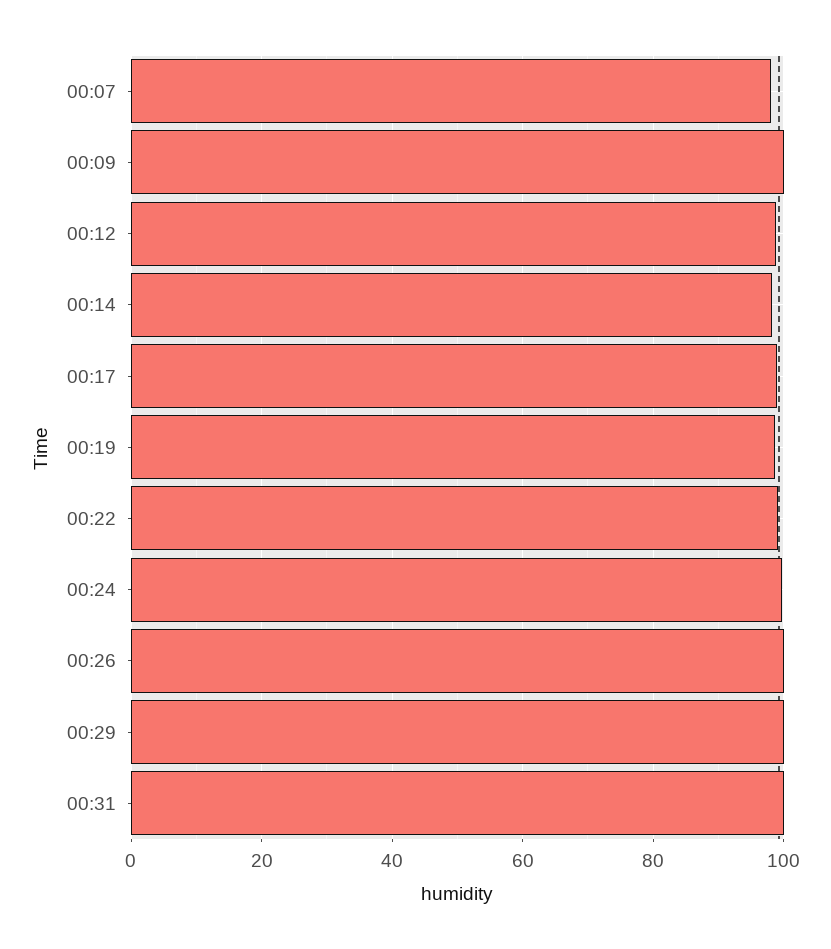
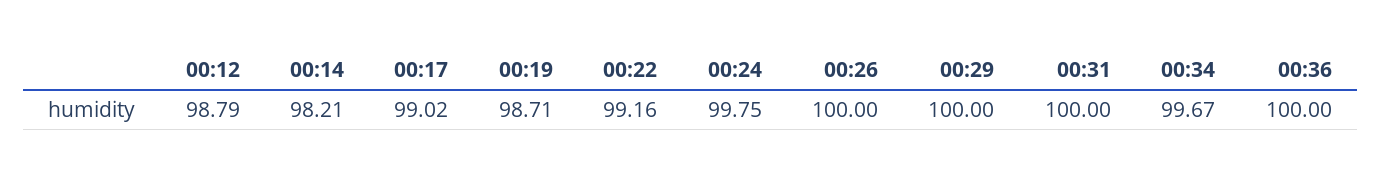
00:07: 98 -> none
00:09: 100 -> none
00:34: none -> 99.67
00:36: none -> 100

